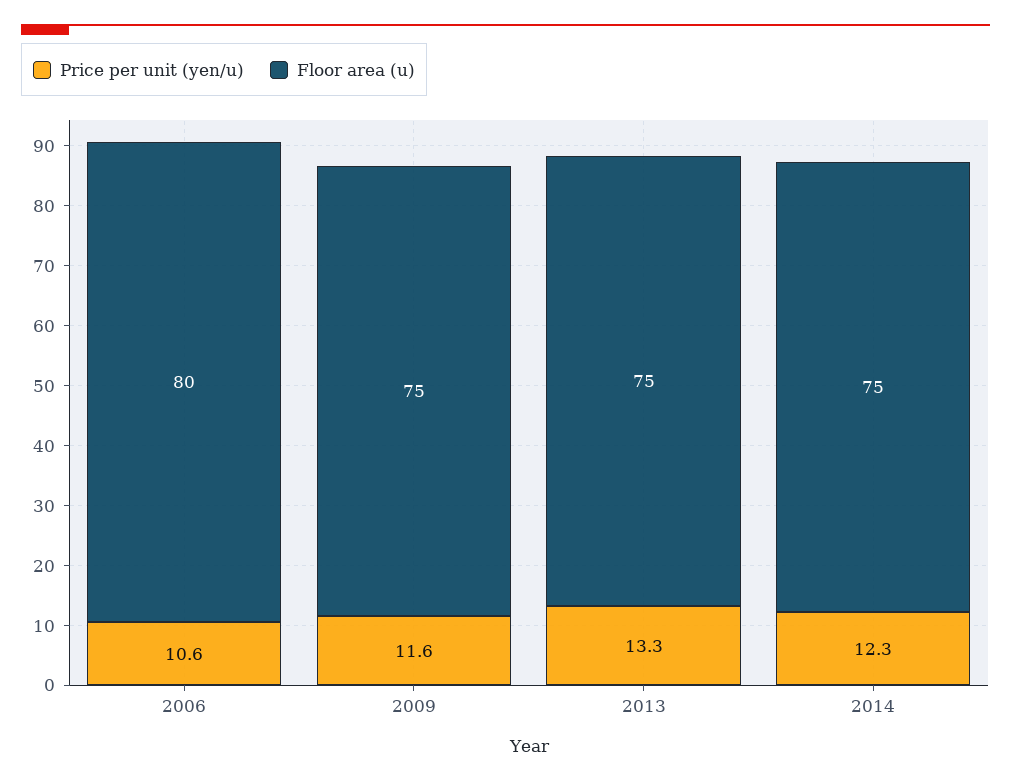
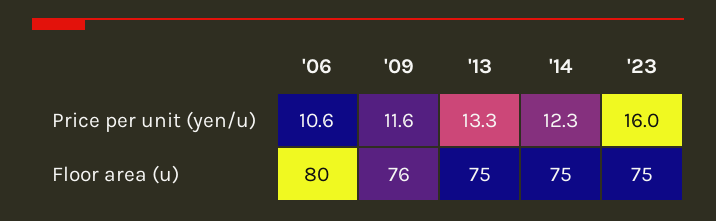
Floor area (u), 2009: 75 -> 76
Price per unit (yen/u), '23: none -> 16
Floor area (u), '23: none -> 75

